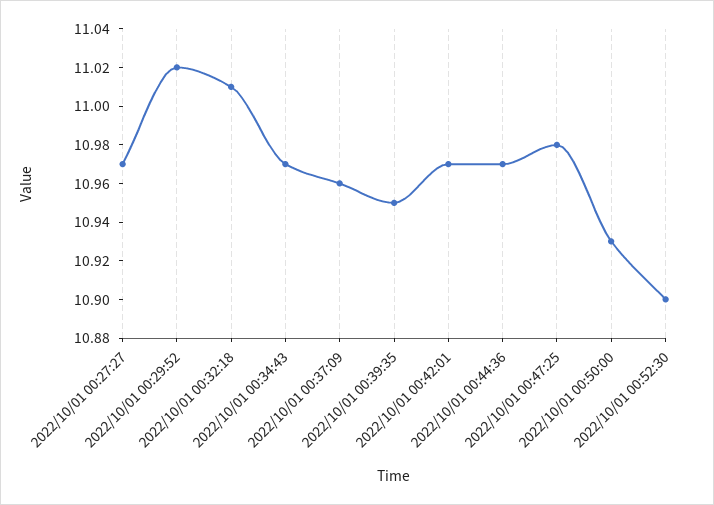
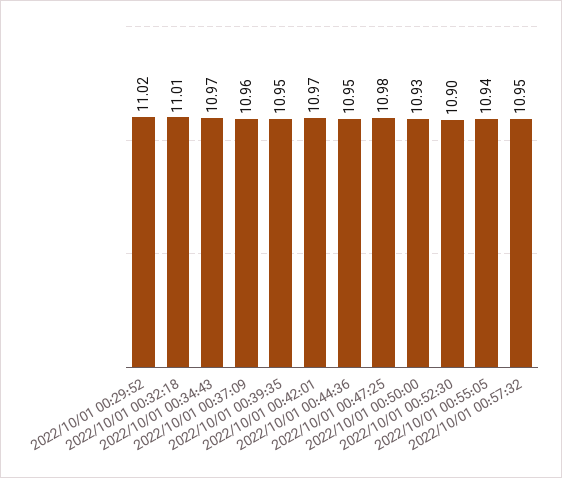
2022/10/01 00:27:27: 10.97 -> none
2022/10/01 00:44:36: 10.97 -> 10.95
2022/10/01 00:55:05: none -> 10.94
2022/10/01 00:57:32: none -> 10.95

